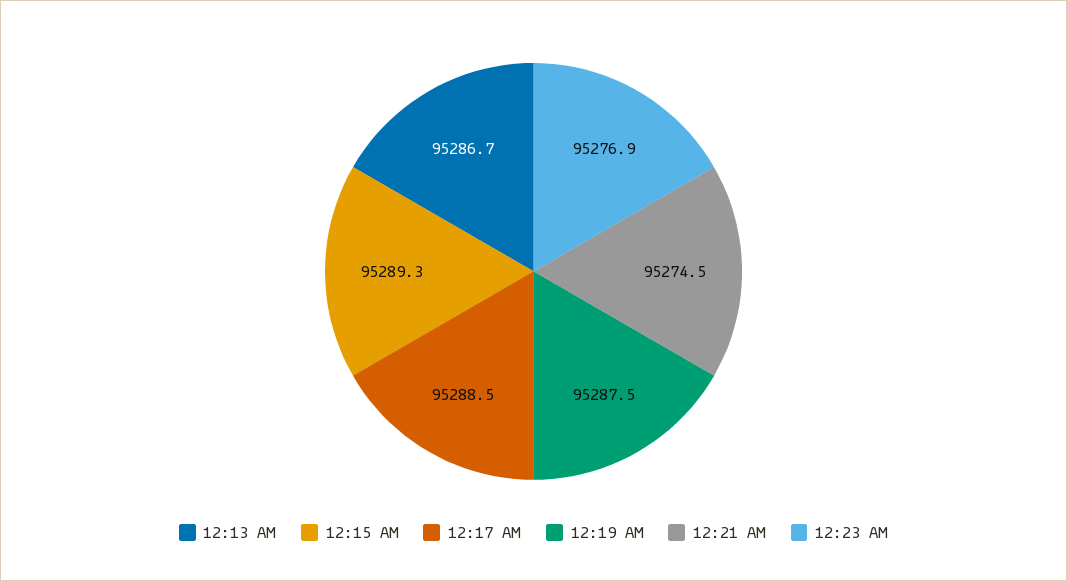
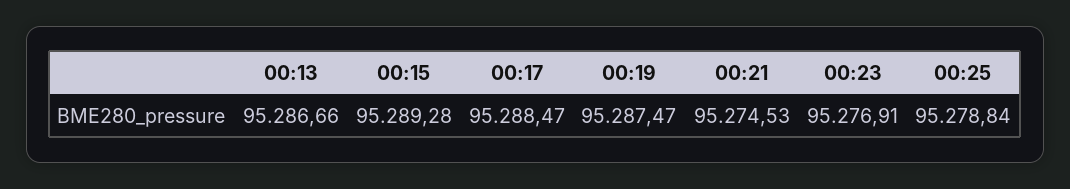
00:25: none -> 95278.84

